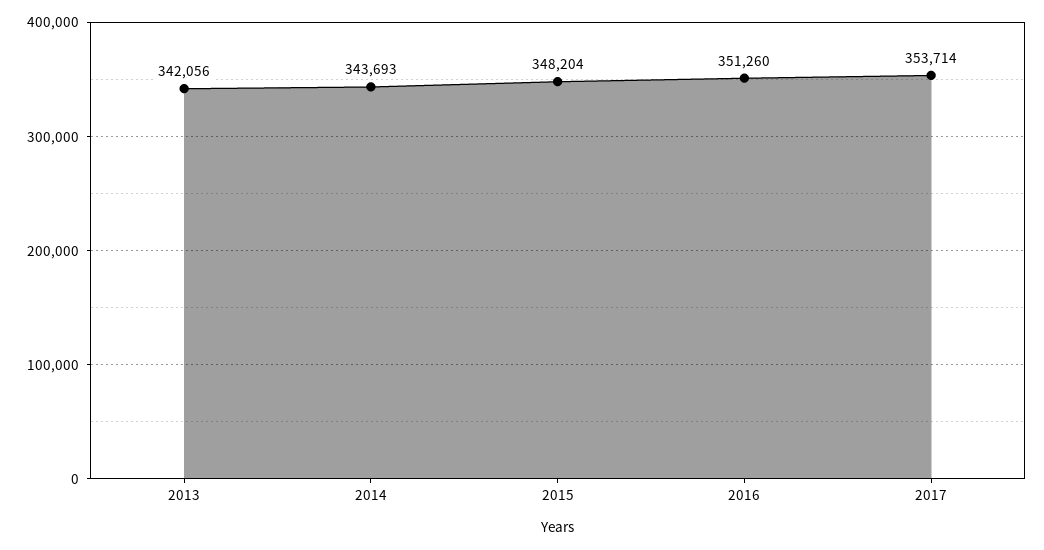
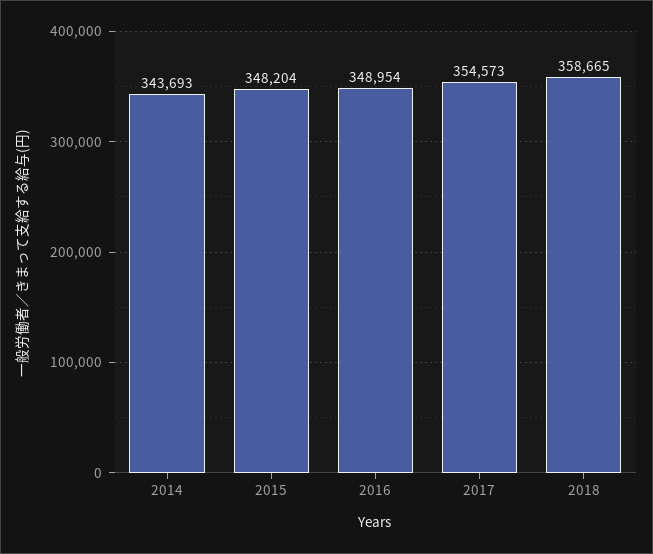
2013: 342056 -> none
2016: 351260 -> 348954
2017: 353714 -> 354573
2018: none -> 358665

